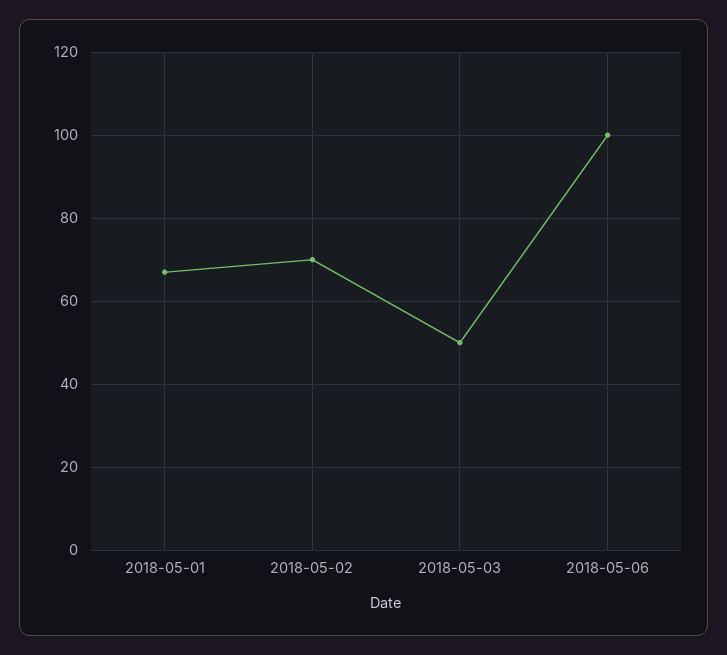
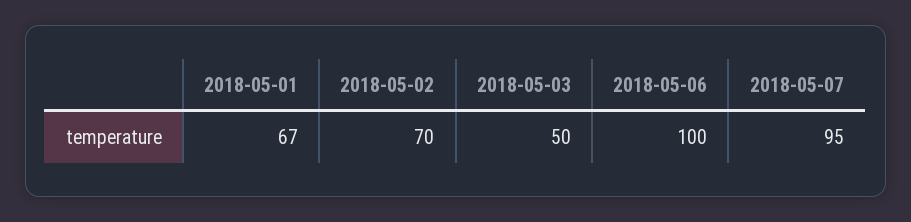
2018-05-07: none -> 95

